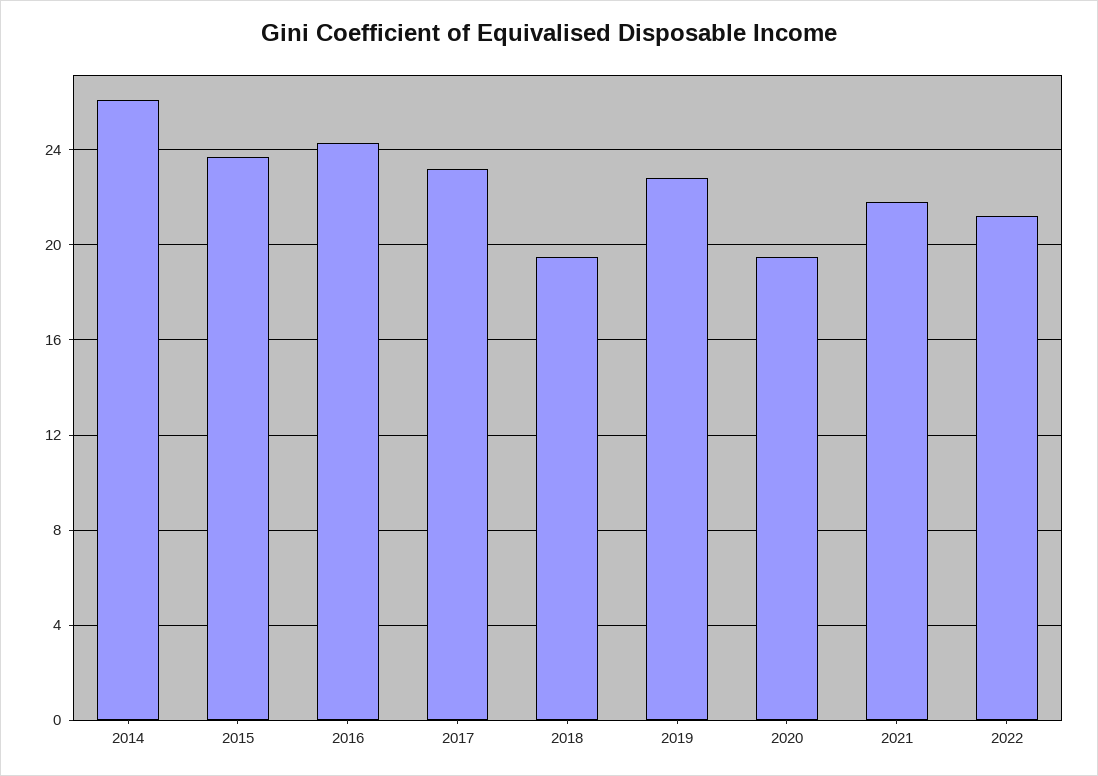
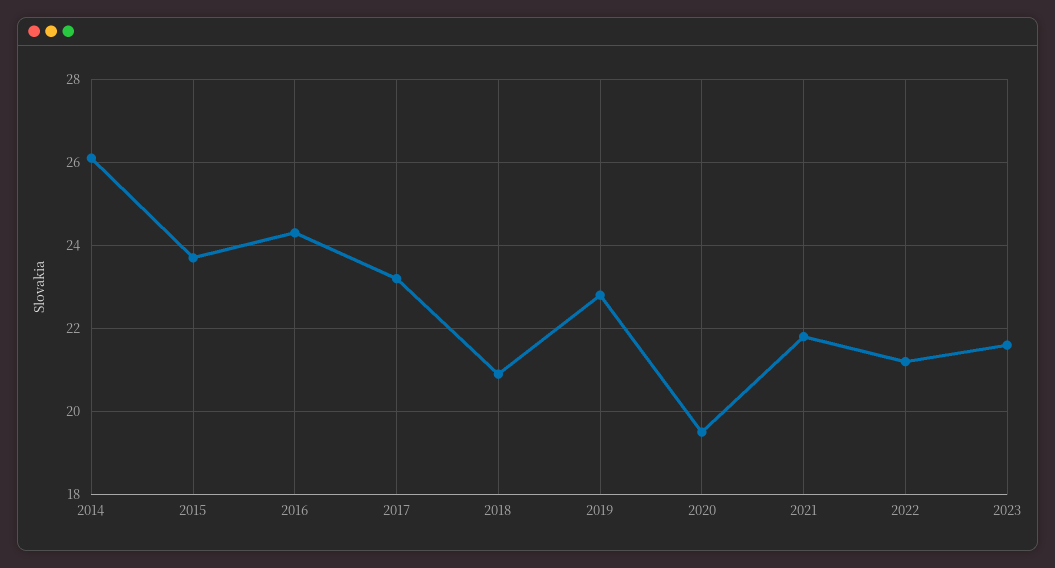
2018: 19.5 -> 21
2023: none -> 21.5

